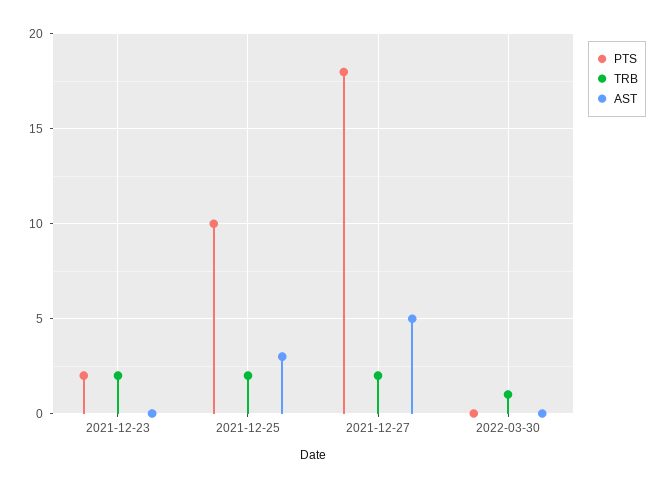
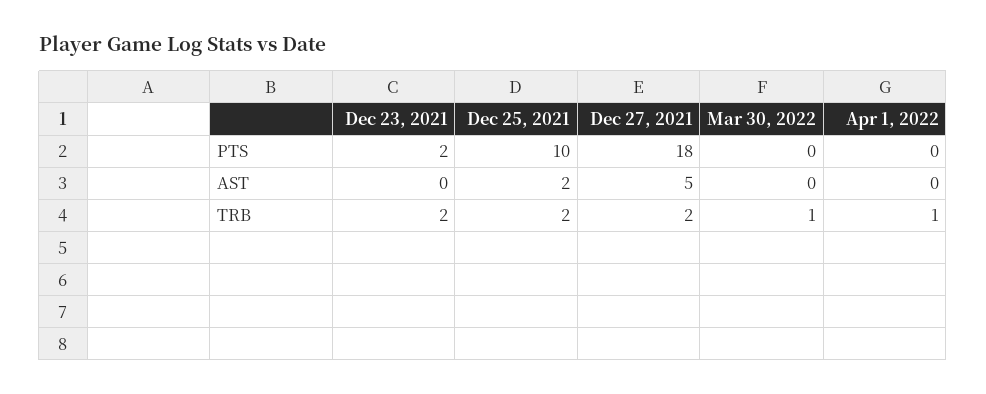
AST, 2021-12-25: 3 -> 2
PTS, Apr 1, 2022: none -> 0
AST, Apr 1, 2022: none -> 0
TRB, Apr 1, 2022: none -> 1

